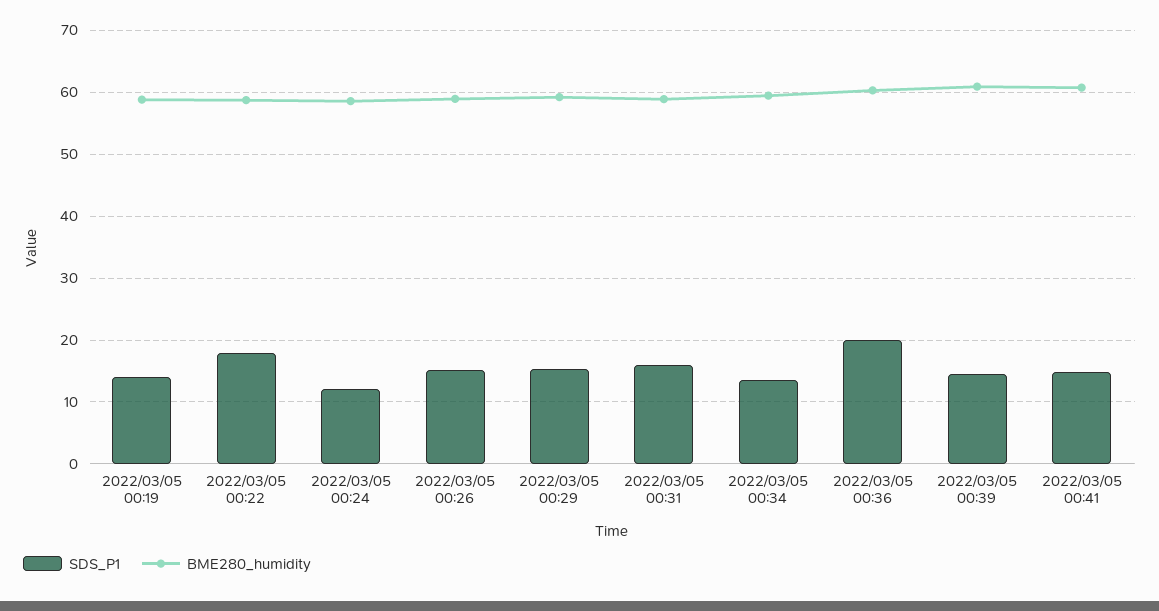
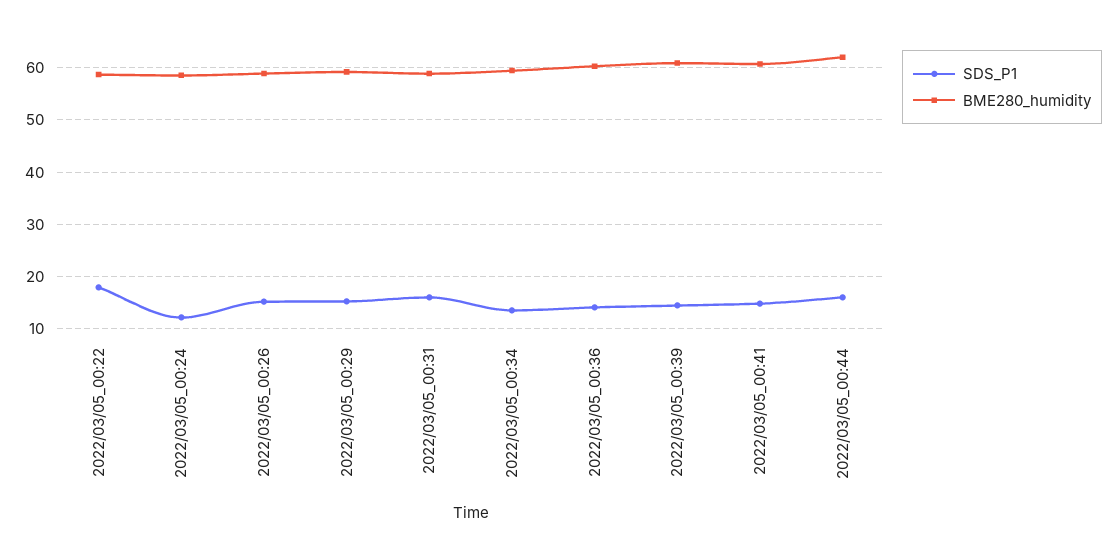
SDS_P1, 2022/03/05 00:19: 14 -> none
BME280_humidity, 2022/03/05 00:19: 59 -> none
SDS_P1, 2022/03/05 00:36: 20 -> 14
SDS_P1, 2022/03/05_00:44: none -> 16
BME280_humidity, 2022/03/05_00:44: none -> 62

